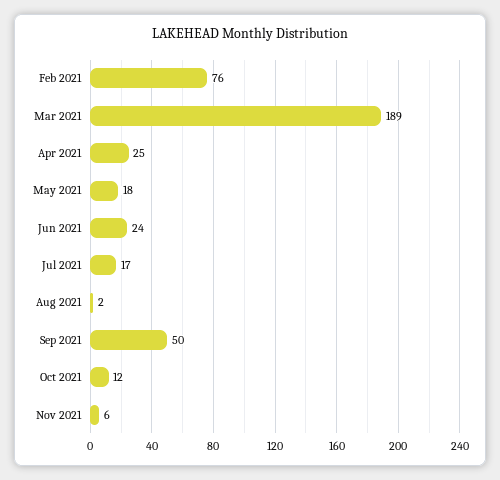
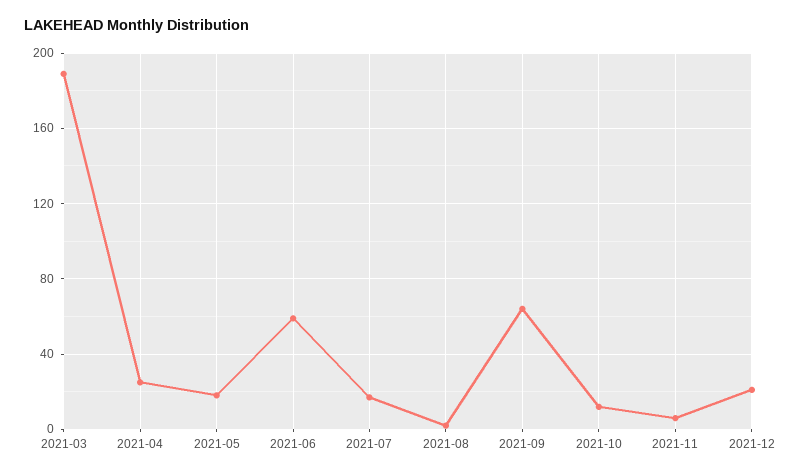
Feb 2021: 76 -> none
Jun 2021: 24 -> 60
Sep 2021: 50 -> 65
2021-12: none -> 20

